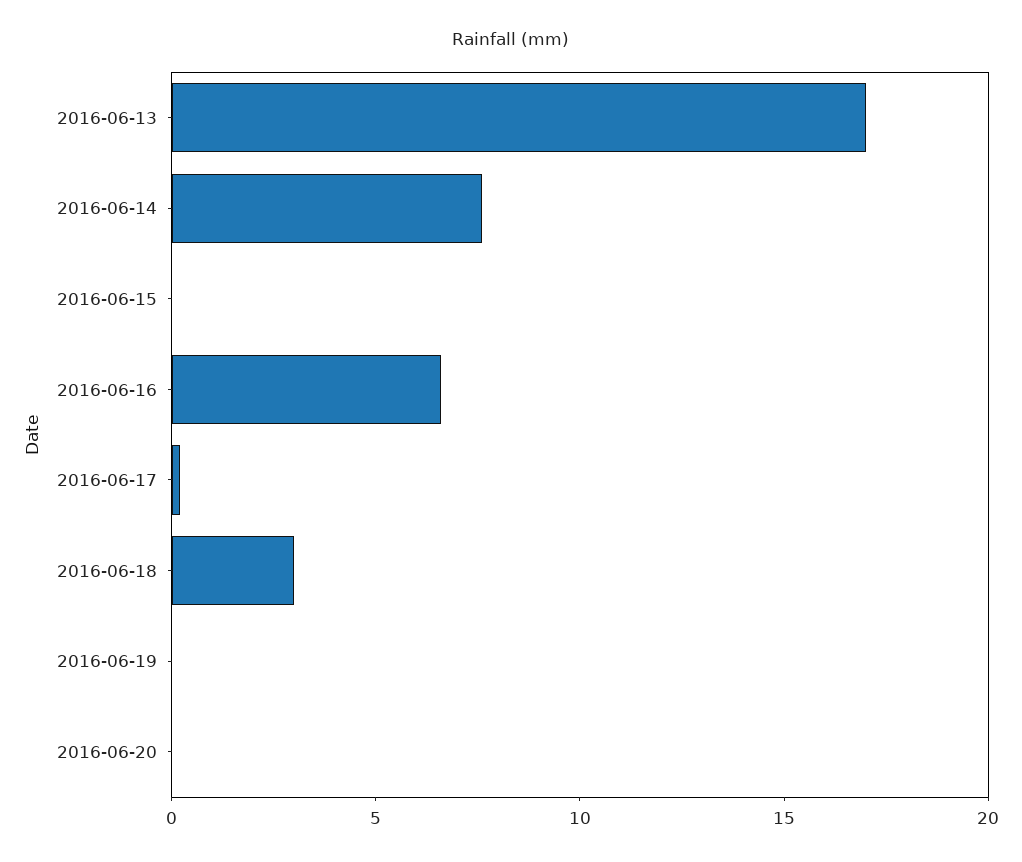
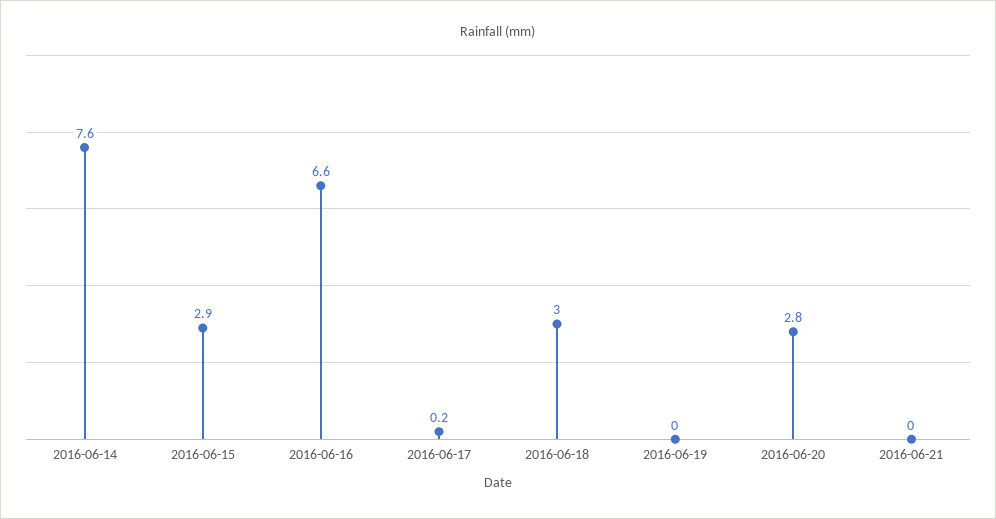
2016-06-13: 17 -> none
2016-06-15: 0 -> 2.9
2016-06-20: 0 -> 2.8
2016-06-21: none -> 0

